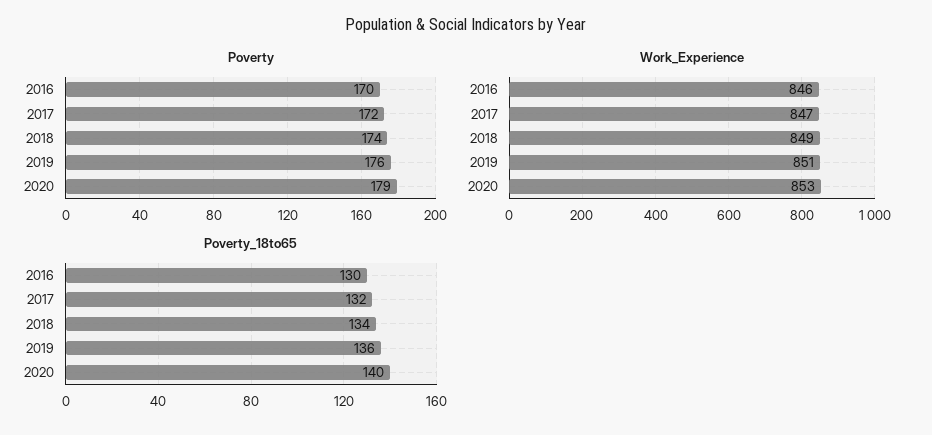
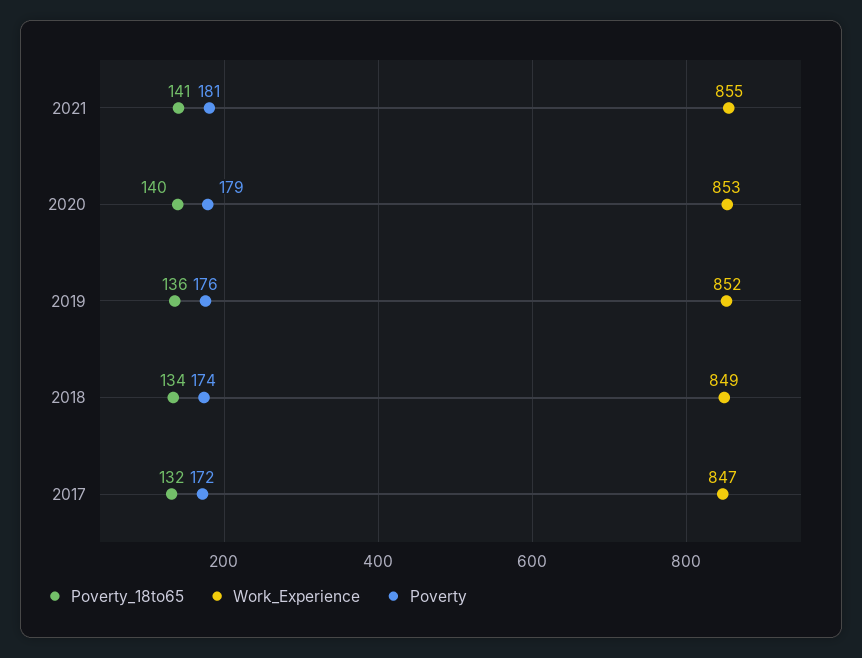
Poverty, 2016: 170 -> none
Work_Experience, 2016: 846 -> none
Work_Experience, 2019: 851 -> 852
Poverty_18to65, 2016: 130 -> none
Poverty_18to65, 2021: none -> 141
Work_Experience, 2021: none -> 855
Poverty, 2021: none -> 181

